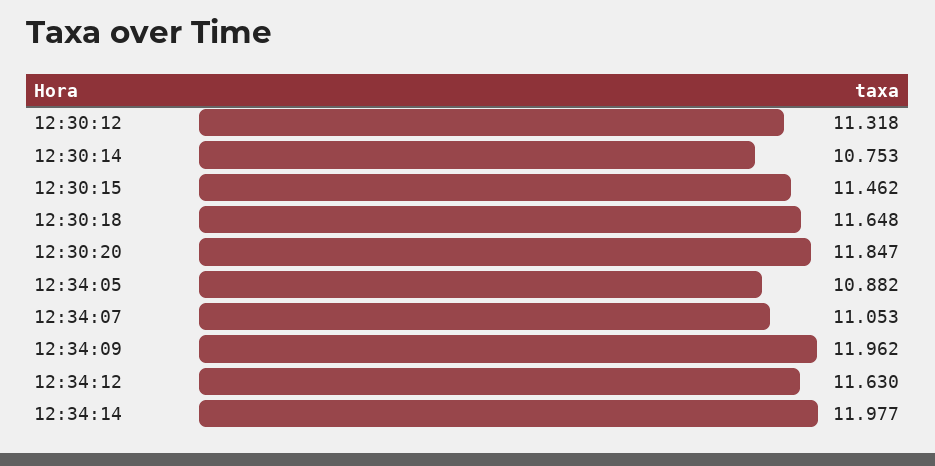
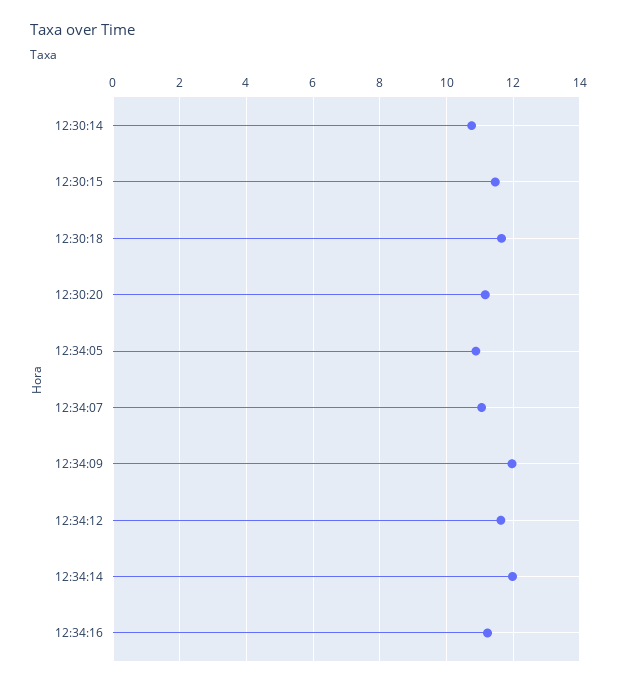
12:30:12: 11.318 -> none
12:30:20: 11.847 -> 11.2
12:34:16: none -> 11.2

